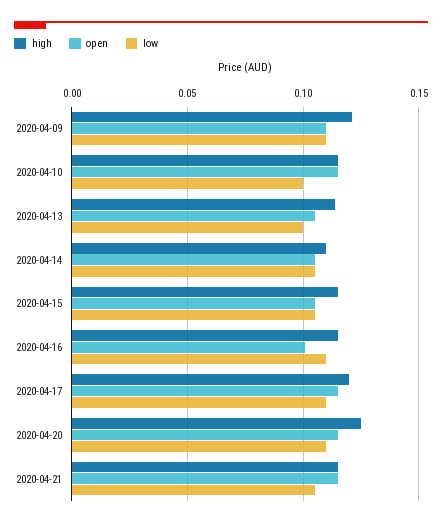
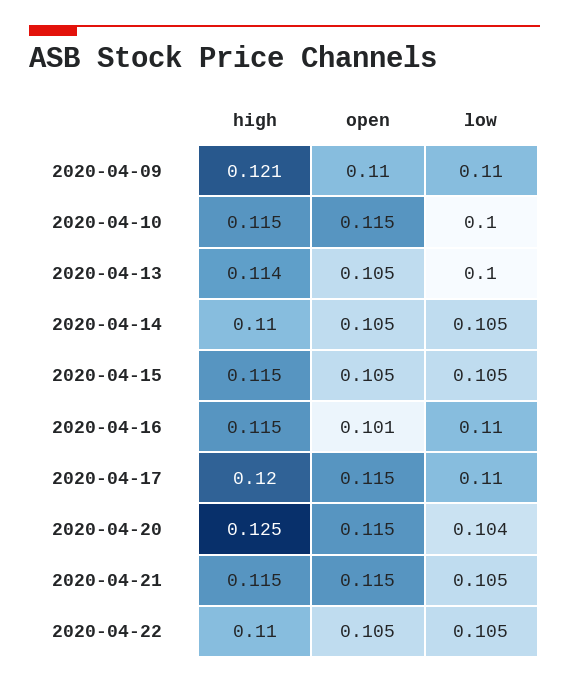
low, 2020-04-20: 0.11 -> 0.104
high, 2020-04-22: none -> 0.11
open, 2020-04-22: none -> 0.105
low, 2020-04-22: none -> 0.105

